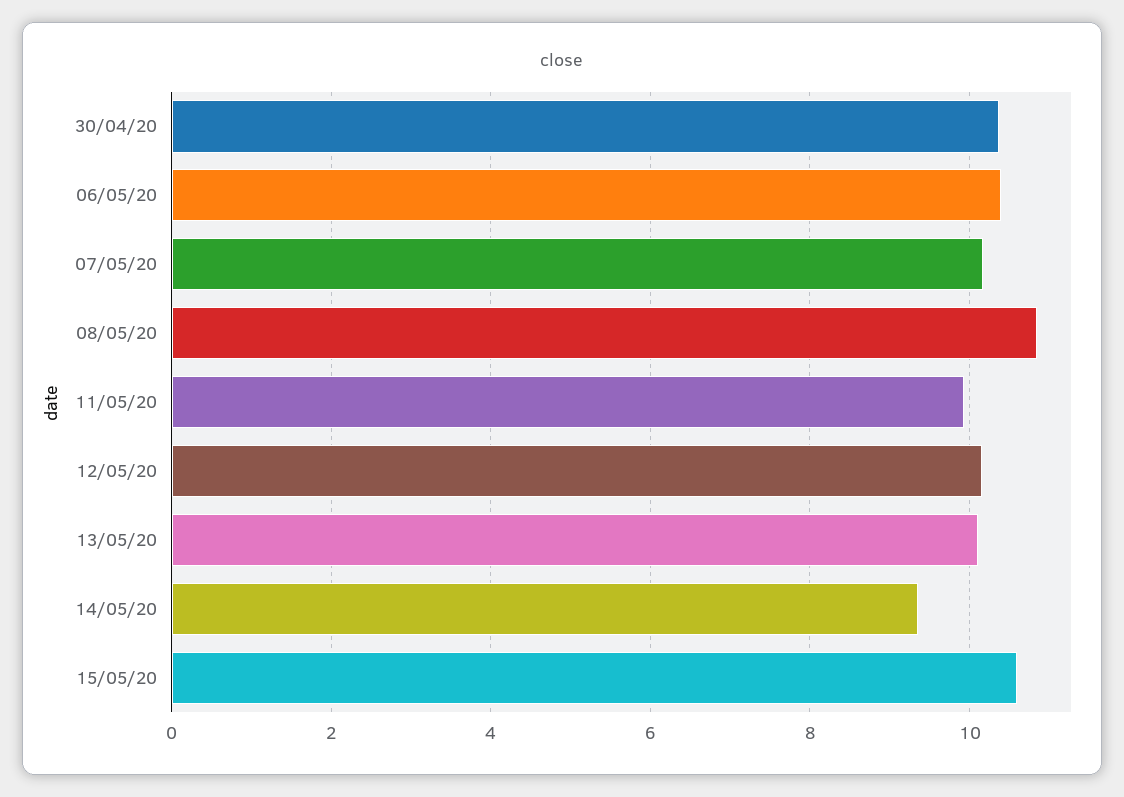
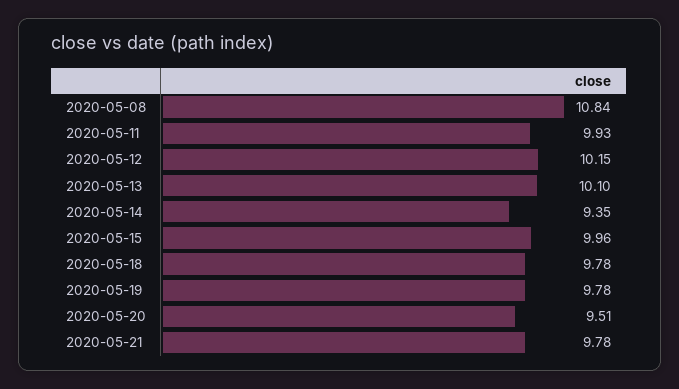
30/04/20: 10.4 -> none
06/05/20: 10.4 -> none
07/05/20: 10.2 -> none
15/05/20: 10.6 -> 9.96
2020-05-18: none -> 9.78
2020-05-19: none -> 9.78
2020-05-20: none -> 9.51
2020-05-21: none -> 9.78

